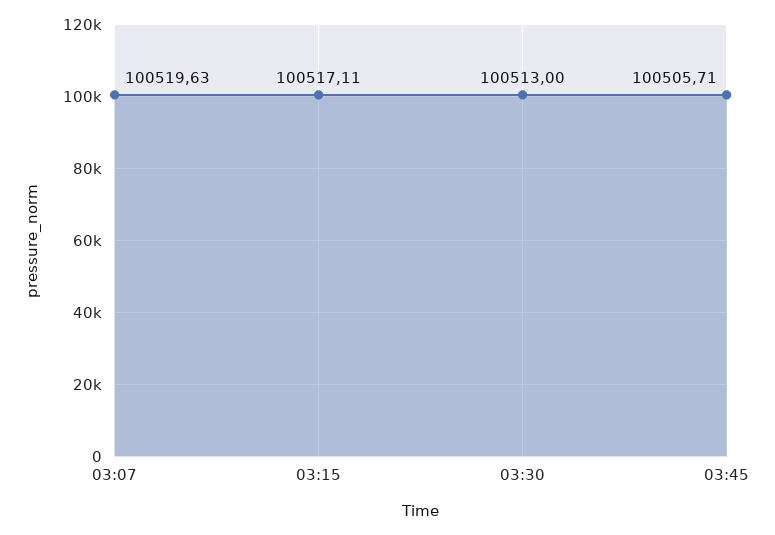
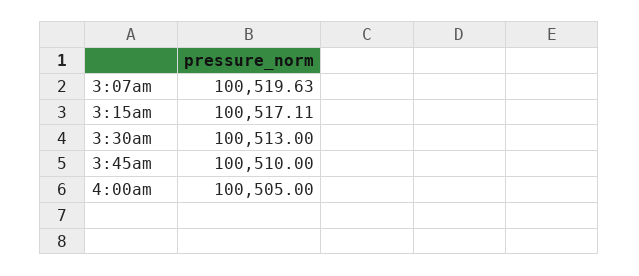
03:45: 100505.71 -> 100510
4:00am: none -> 100505

